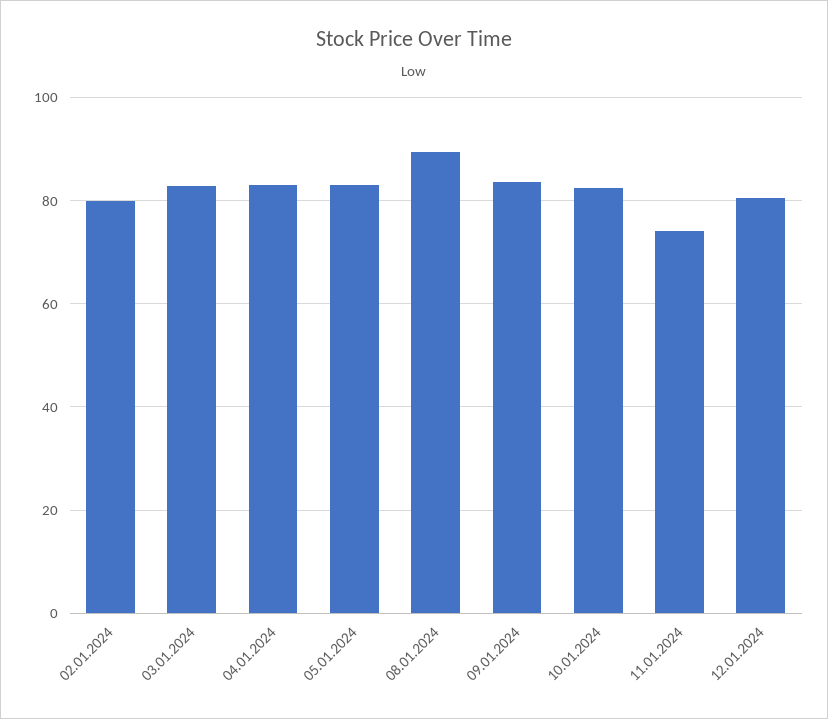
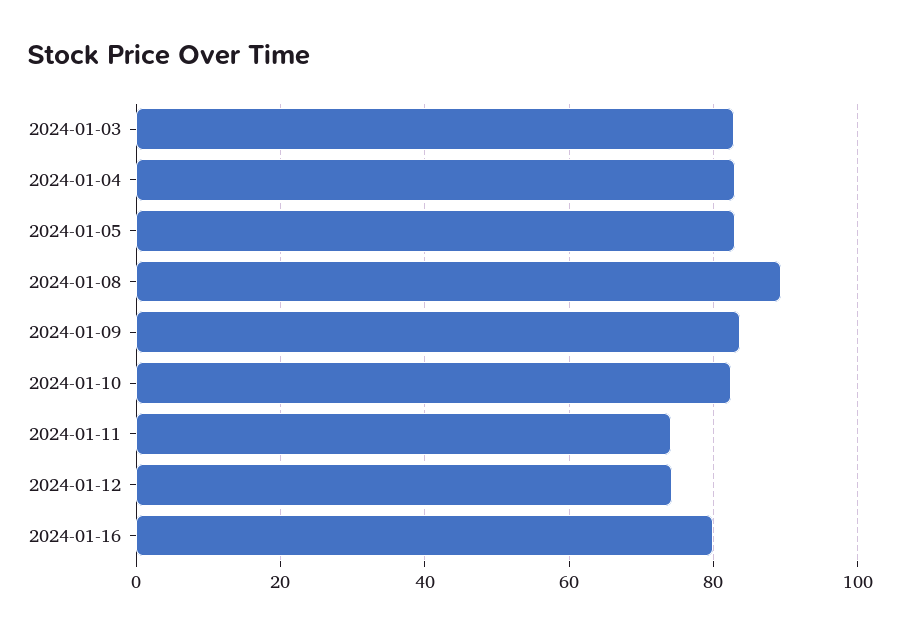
02.01.2024: 80 -> none
12.01.2024: 80 -> 74
2024-01-16: none -> 80

